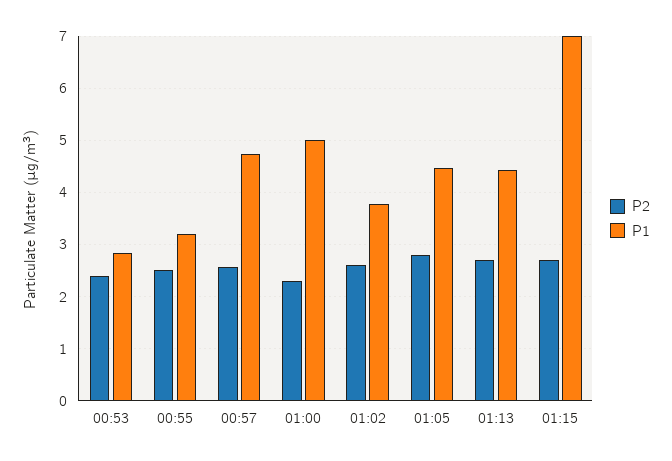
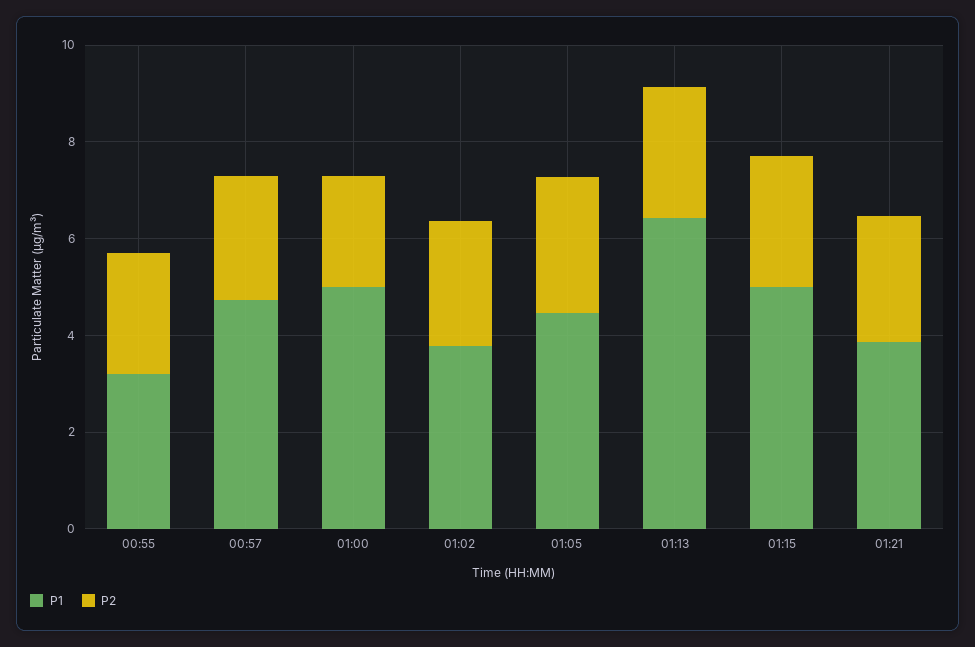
P2, 00:53: 2.4 -> none
P1, 00:53: 2.8 -> none
P1, 01:13: 4.4 -> 6.5
P1, 01:15: 7 -> 5
P1, 01:21: none -> 4
P2, 01:21: none -> 2.5

